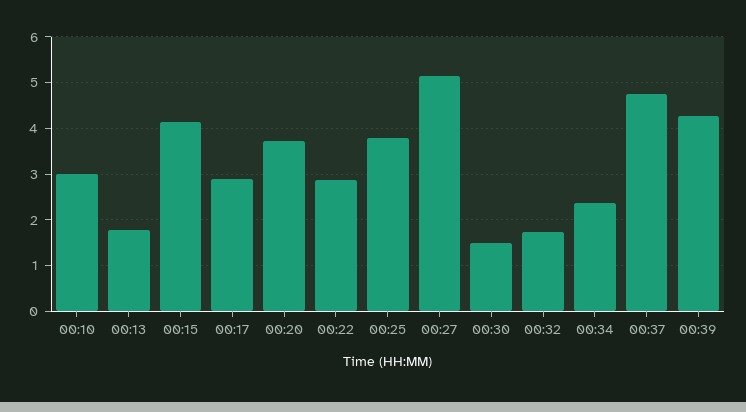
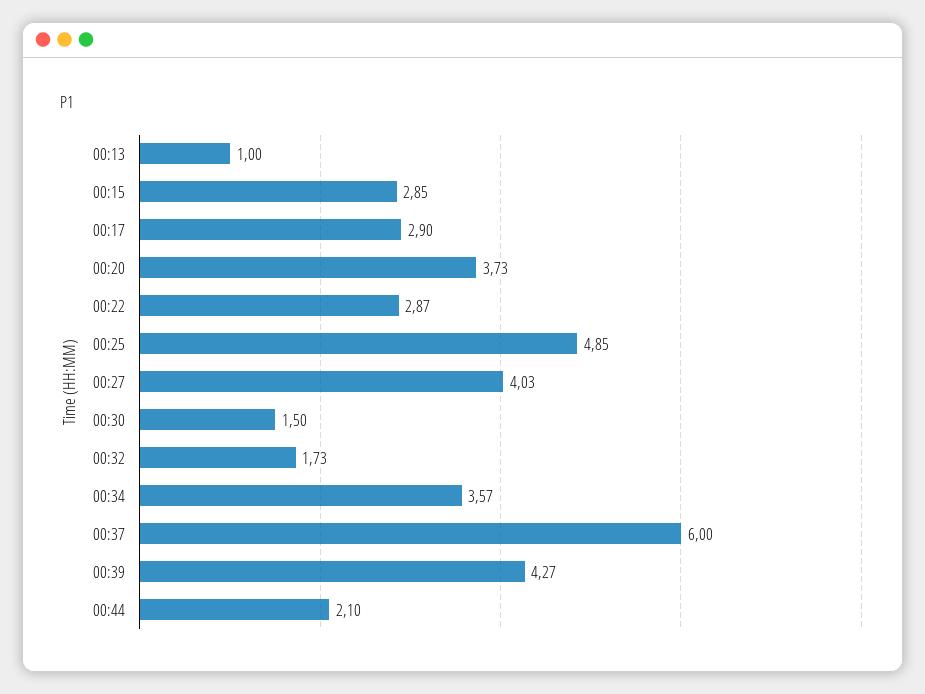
00:10: 3 -> none
00:13: 1.8 -> 1
00:15: 4.2 -> 2.85
00:25: 3.8 -> 4.85
00:27: 5.2 -> 4.03
00:34: 2.4 -> 3.57
00:37: 4.8 -> 6
00:44: none -> 2.1

